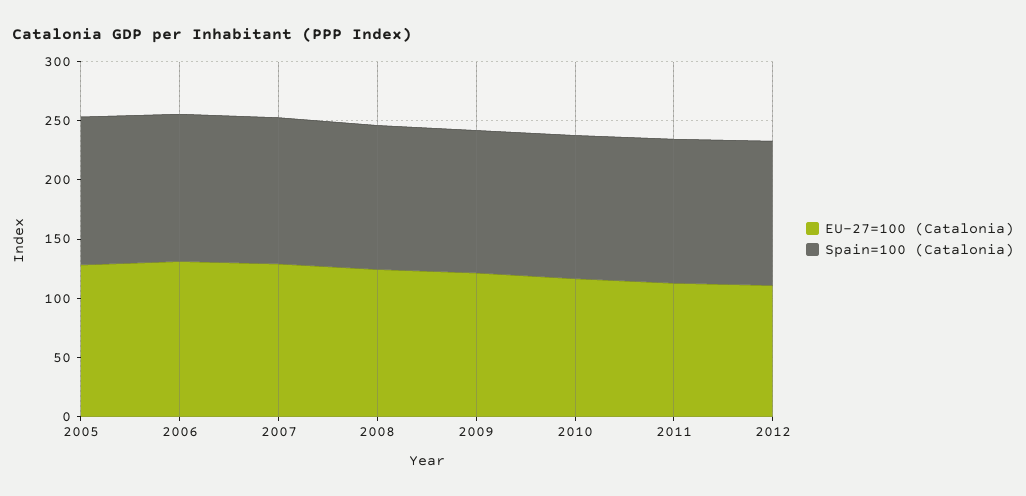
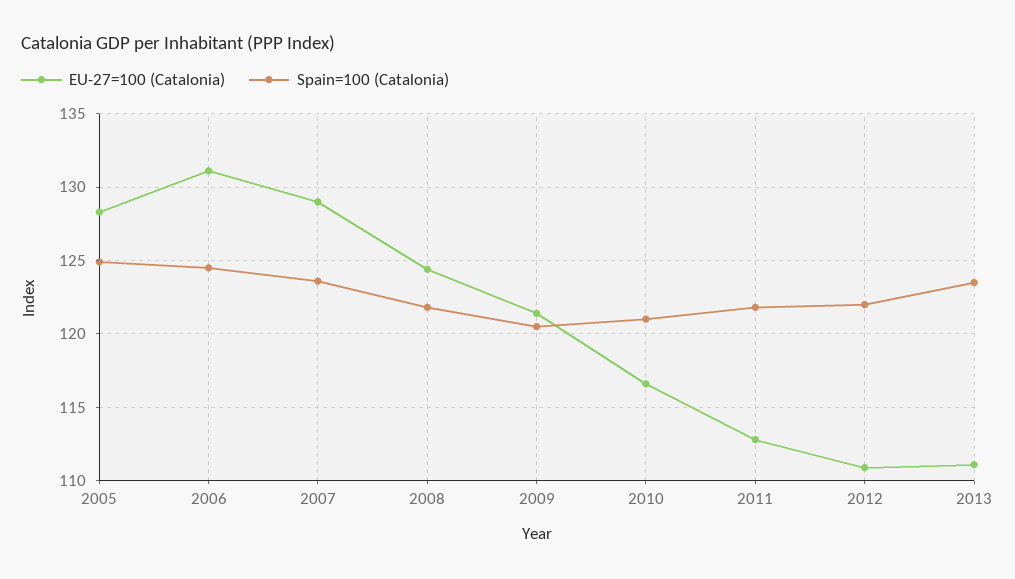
EU-27=100 (Catalonia), 2013: none -> 111
Spain=100 (Catalonia), 2013: none -> 123.5

